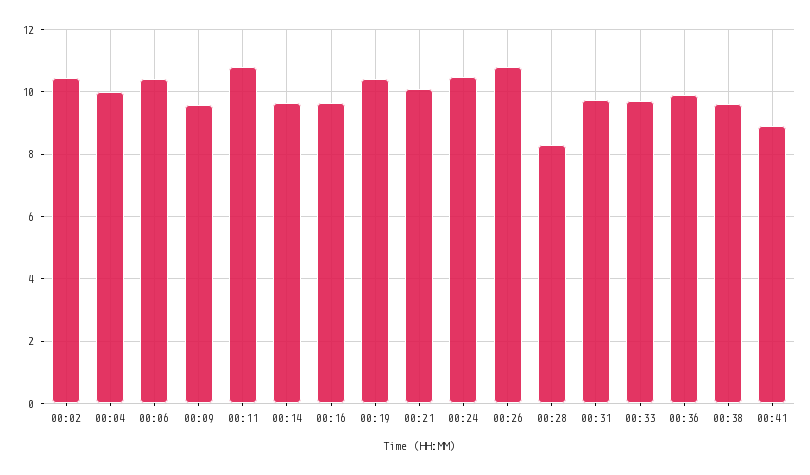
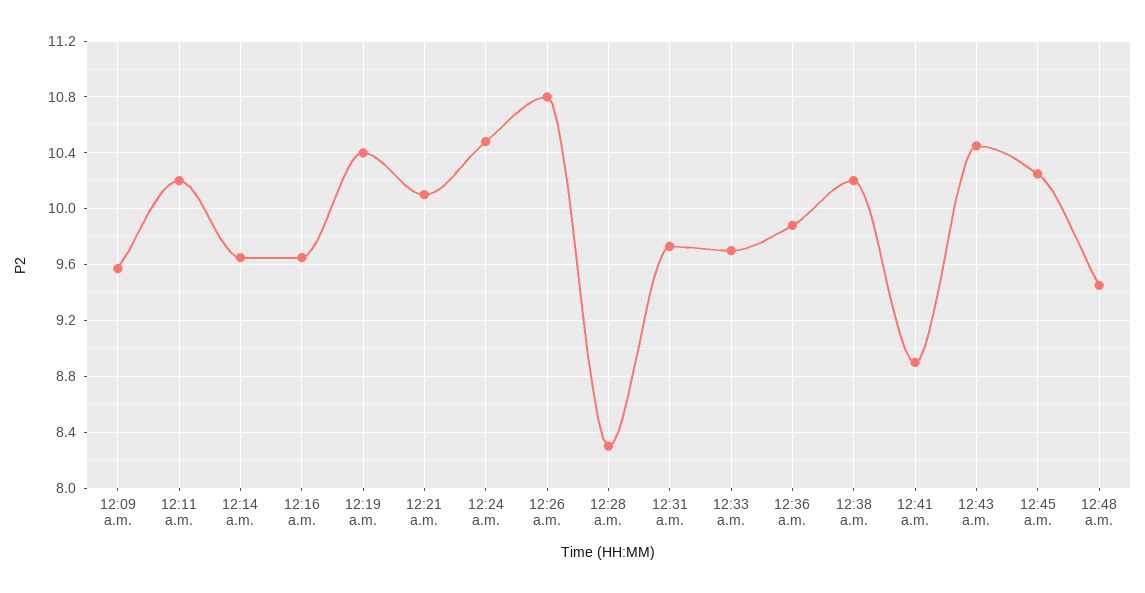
00:02: 10.4 -> none
00:04: 10 -> none
00:06: 10.4 -> none
00:11: 10.8 -> 10.2
00:38: 9.6 -> 10.2
12:43 a.m.: none -> 10.45
12:45 a.m.: none -> 10.25
12:48 a.m.: none -> 9.45

